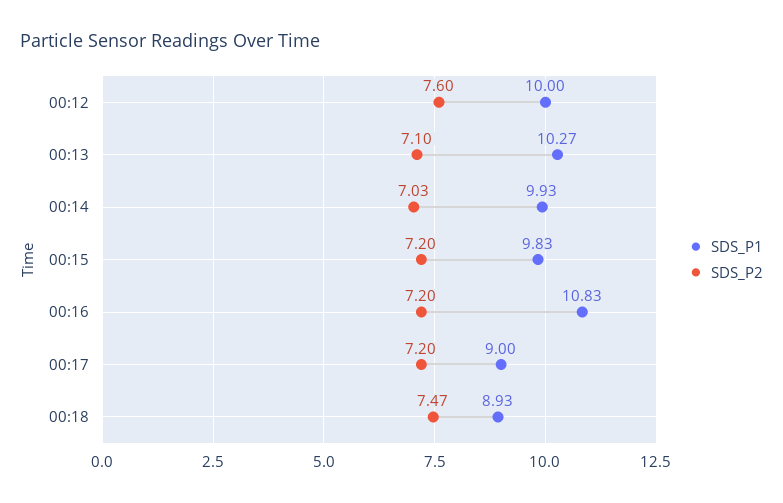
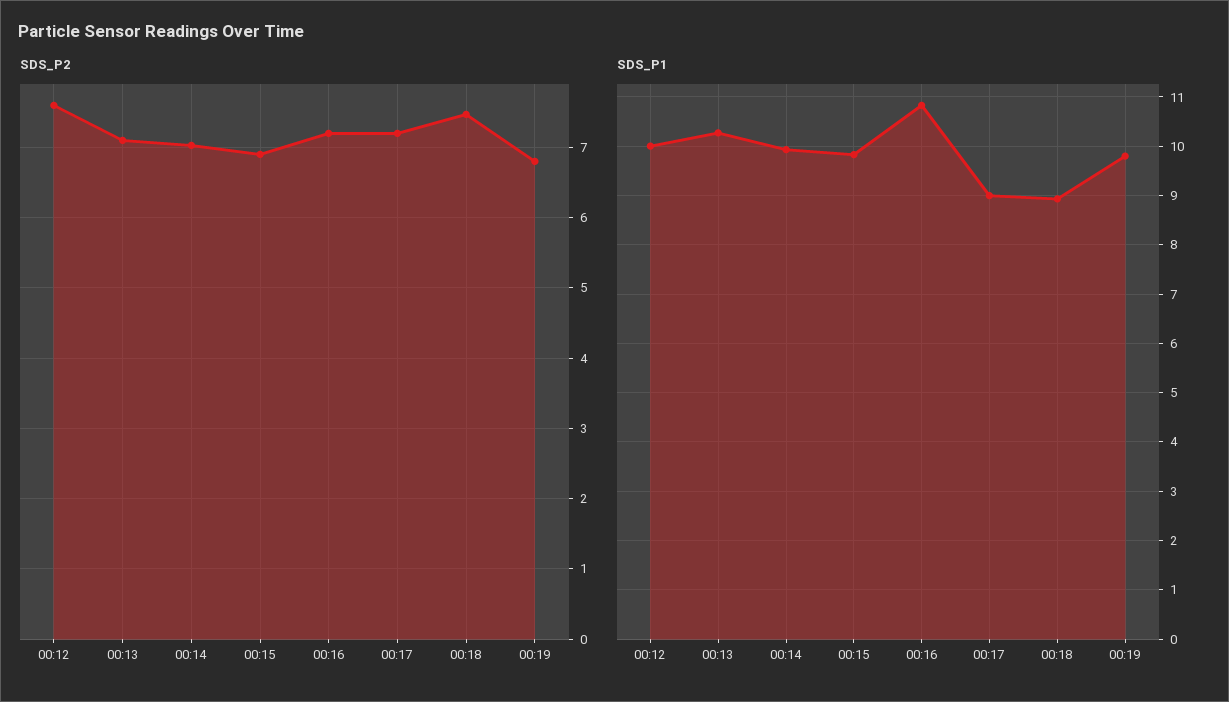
SDS_P2, 00:15: 7.2 -> 6.9
SDS_P2, 00:19: none -> 6.8
SDS_P1, 00:19: none -> 9.8

